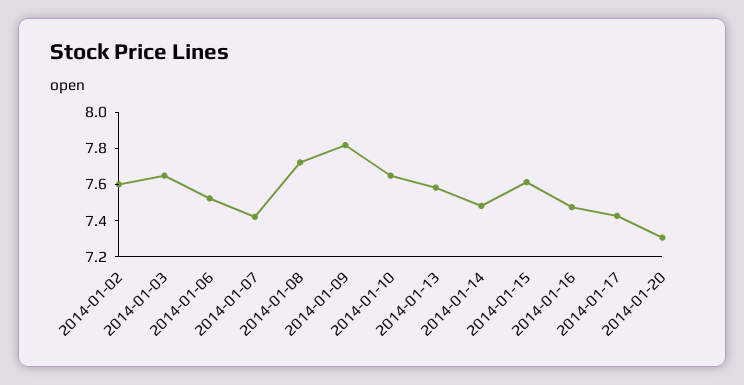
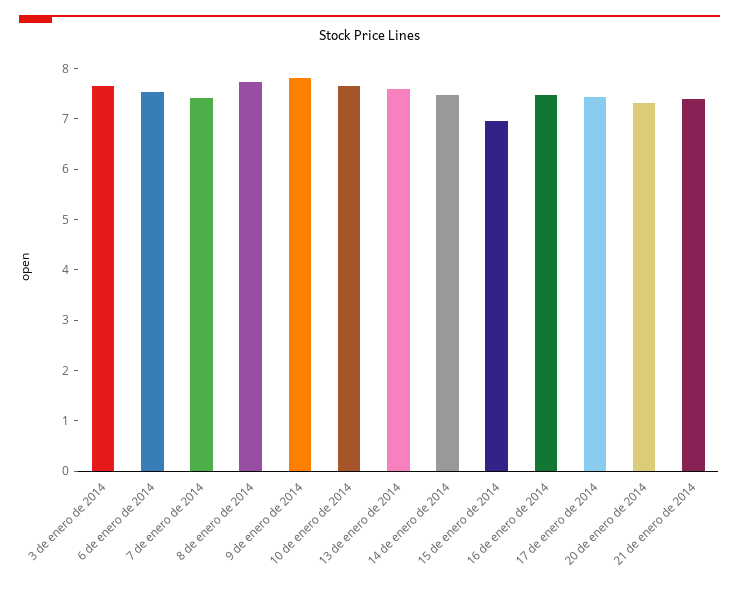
2014-01-02: 7.6 -> none
2014-01-15: 7.6 -> 7
21 de enero de 2014: none -> 7.4

